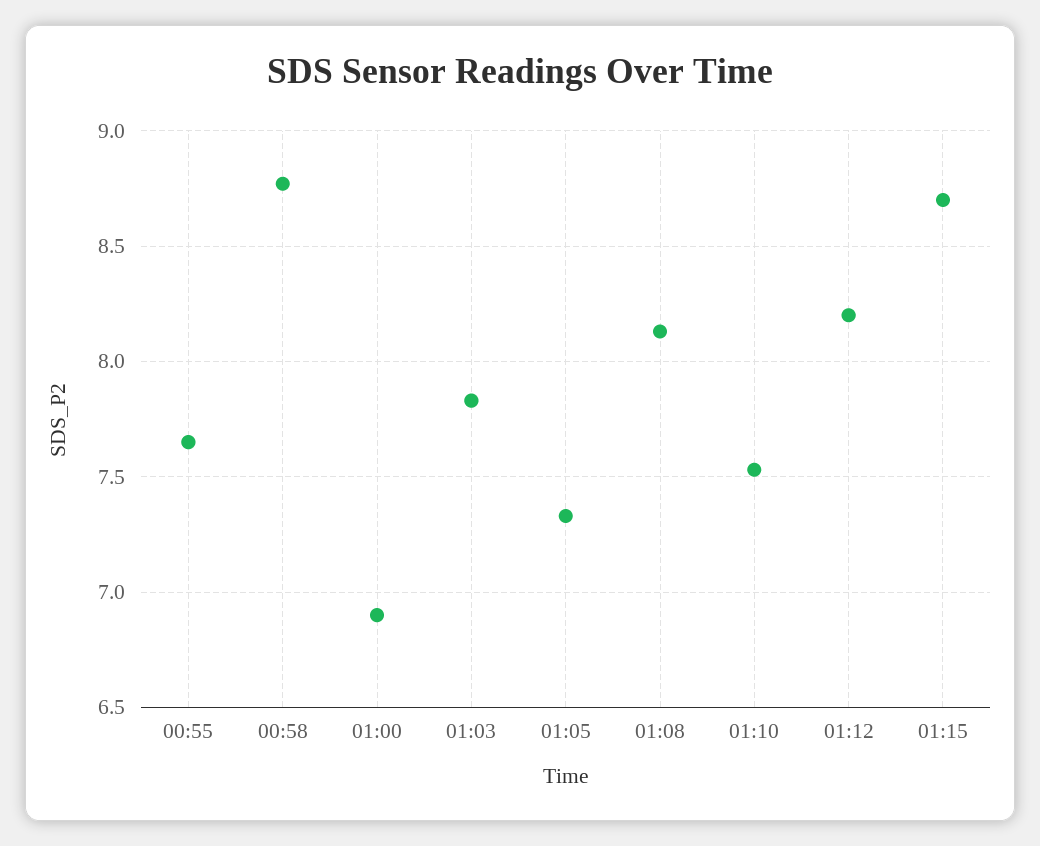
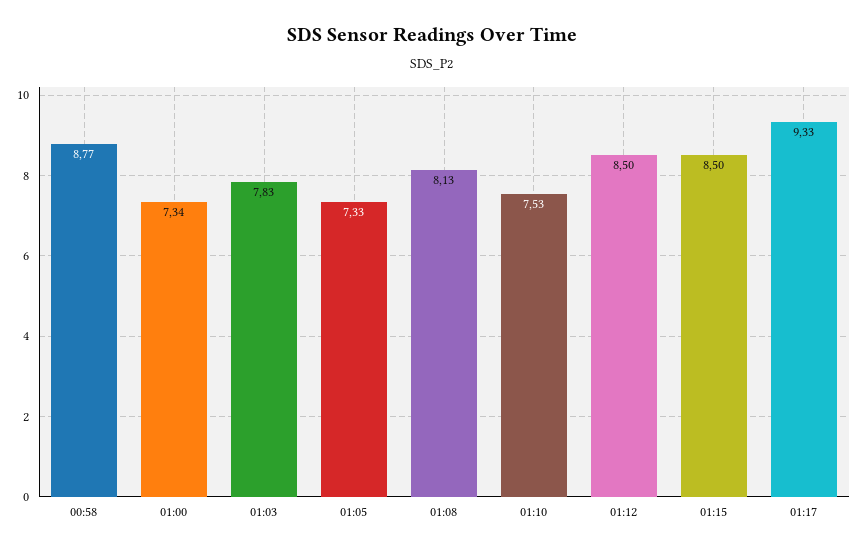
00:55: 7.65 -> none
01:00: 6.9 -> 7.34
01:12: 8.2 -> 8.5
01:15: 8.7 -> 8.5
01:17: none -> 9.33

